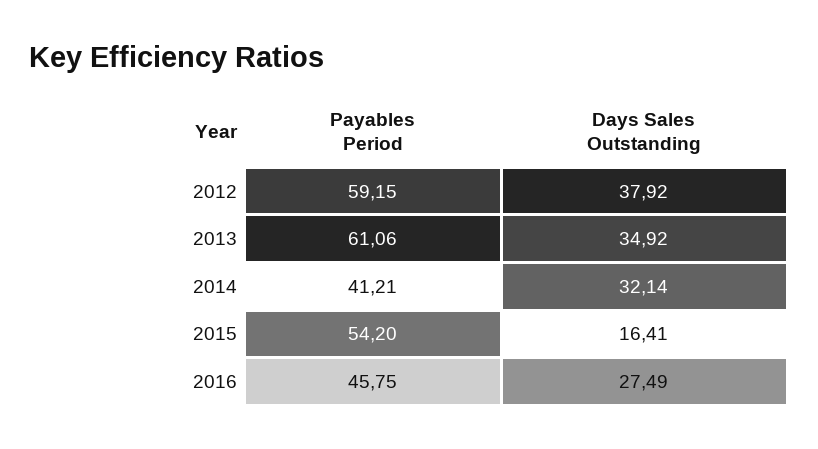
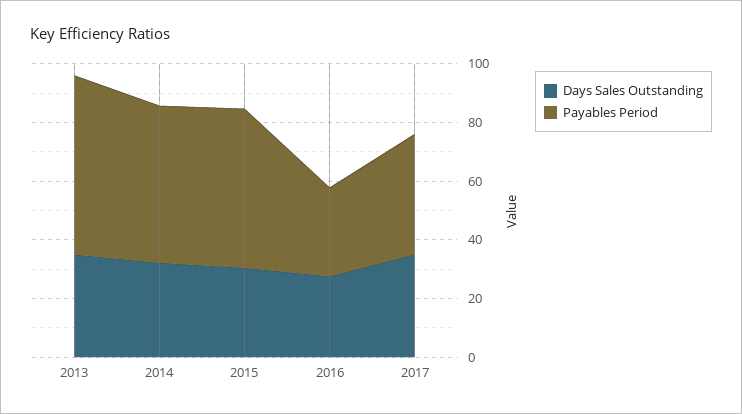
Payables Period, 2012: 59.15 -> none
Days Sales Outstanding, 2012: 37.92 -> none
Payables Period, 2014: 41.21 -> 55
Days Sales Outstanding, 2015: 16.41 -> 30
Payables Period, 2016: 45.75 -> 30
Days Sales Outstanding, 2017: none -> 35
Payables Period, 2017: none -> 40

